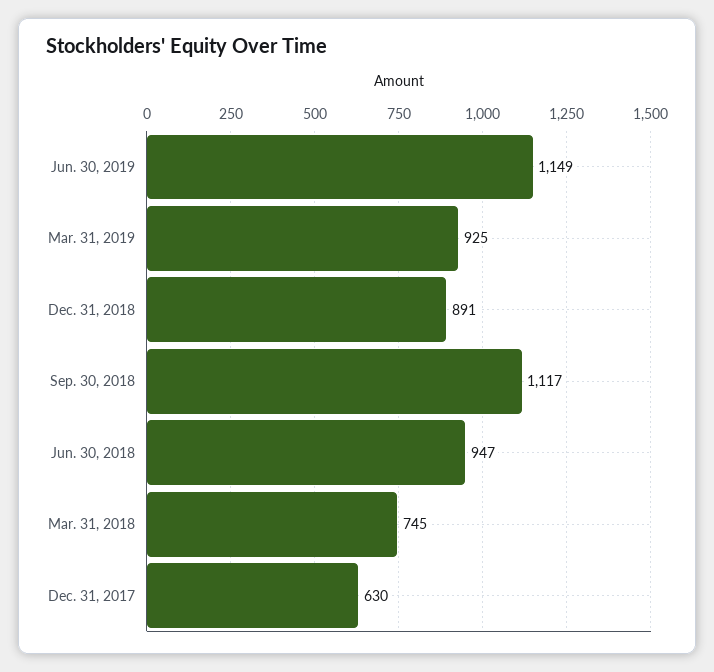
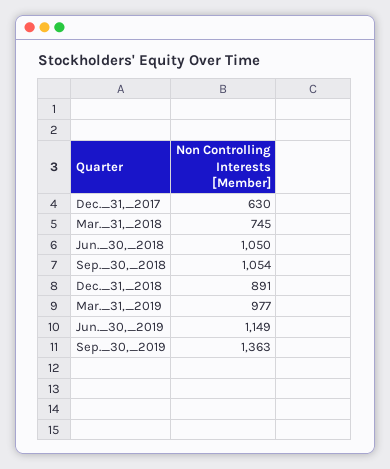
Mar. 31, 2019: 925 -> 977
Sep. 30, 2018: 1117 -> 1054
Jun. 30, 2018: 947 -> 1050
Sep._30,_2019: none -> 1363

